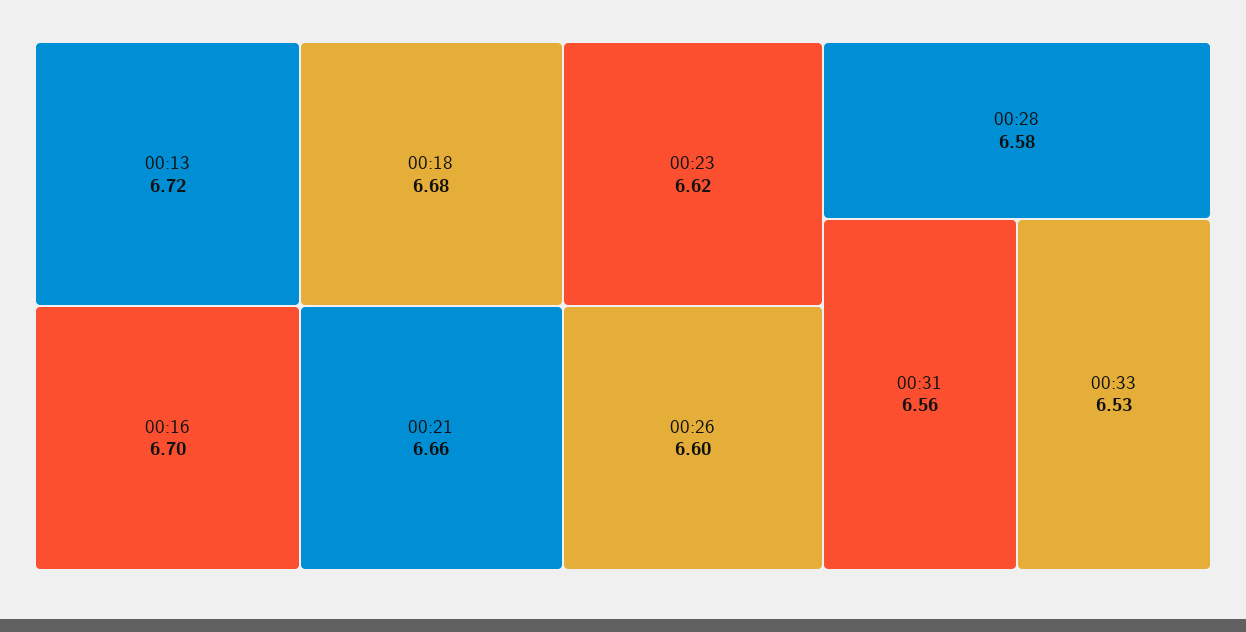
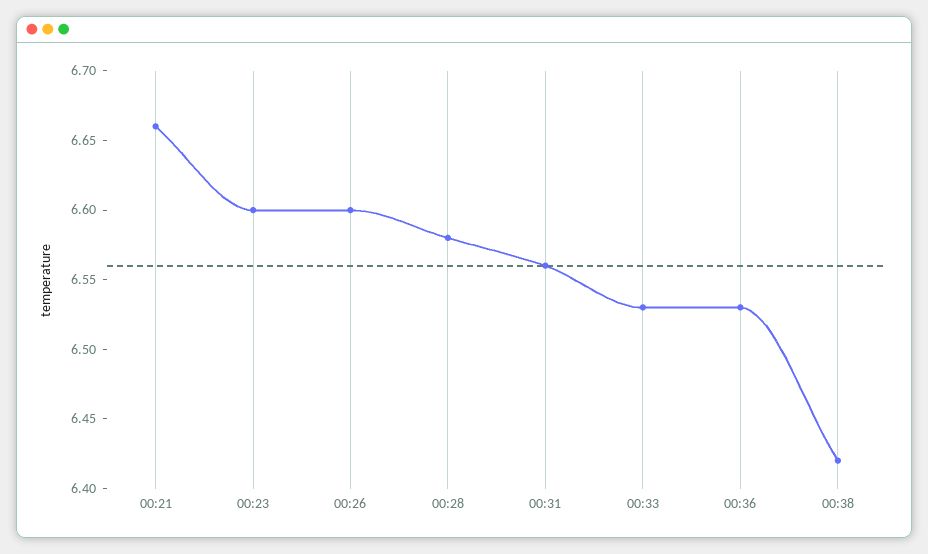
00:13: 6.72 -> none
00:16: 6.7 -> none
00:18: 6.68 -> none
00:23: 6.62 -> 6.6
00:36: none -> 6.53
00:38: none -> 6.42

